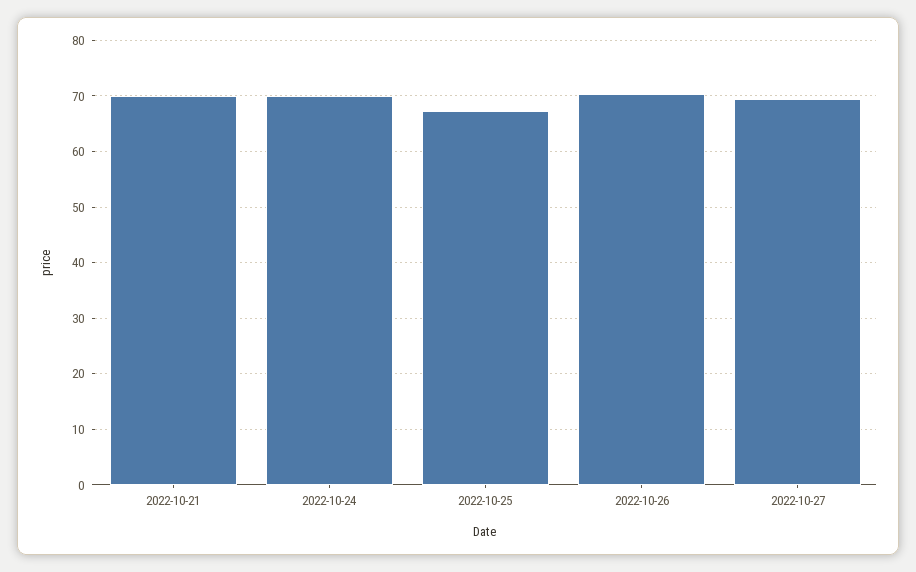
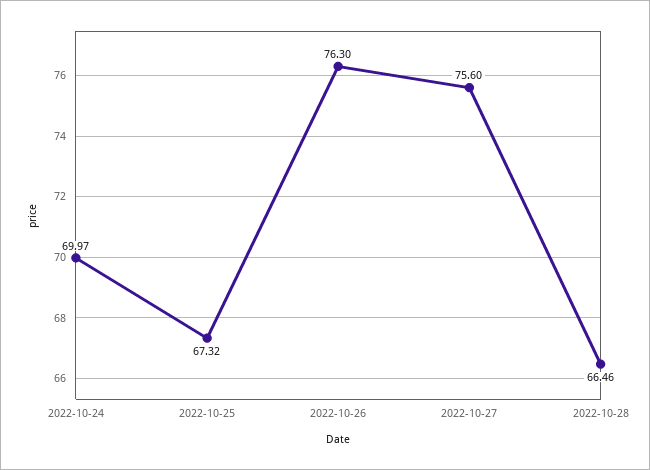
2022-10-21: 70 -> none
2022-10-26: 70 -> 76.3
2022-10-27: 70 -> 75.6
2022-10-28: none -> 66.46

